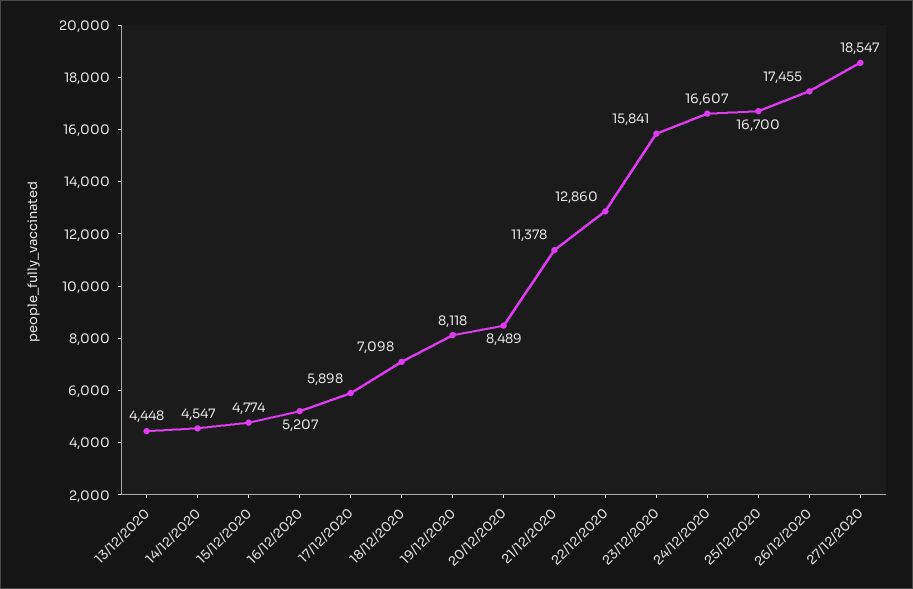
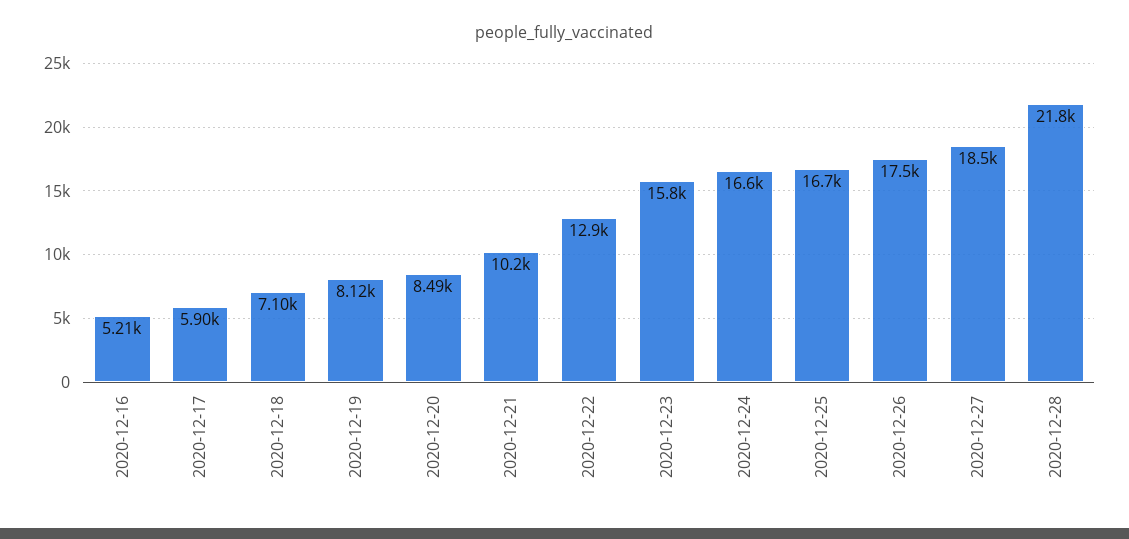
13/12/2020: 4448 -> none
14/12/2020: 4547 -> none
15/12/2020: 4774 -> none
21/12/2020: 11378 -> 10200
2020-12-28: none -> 21800

